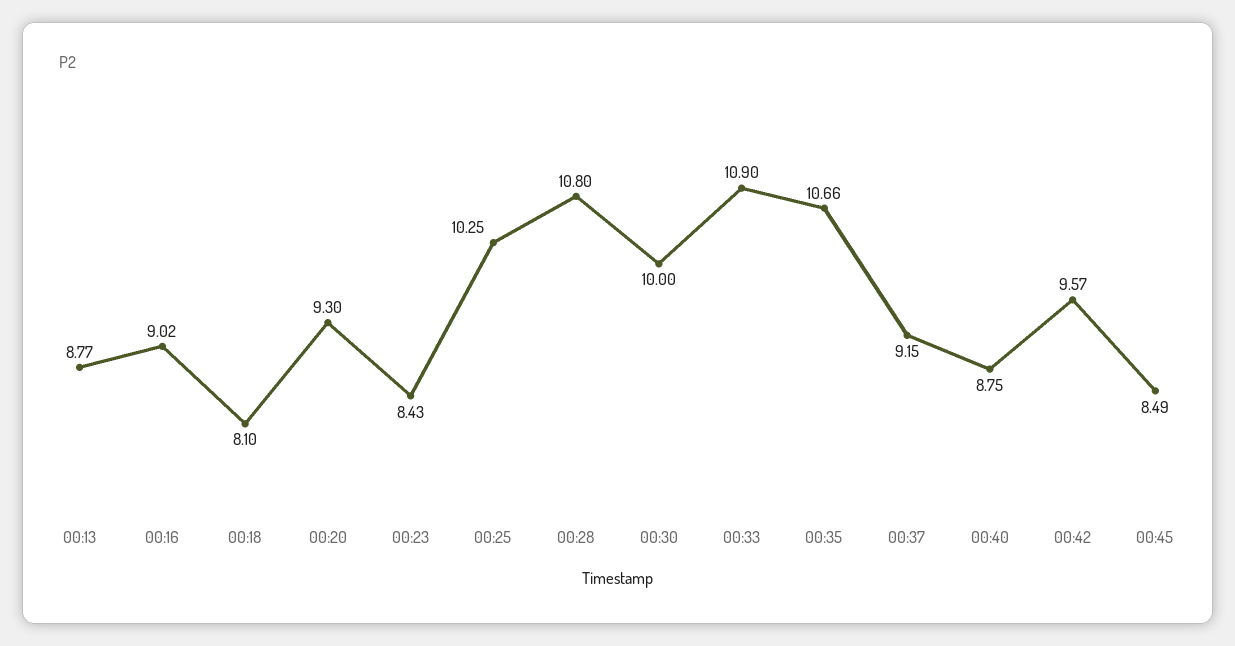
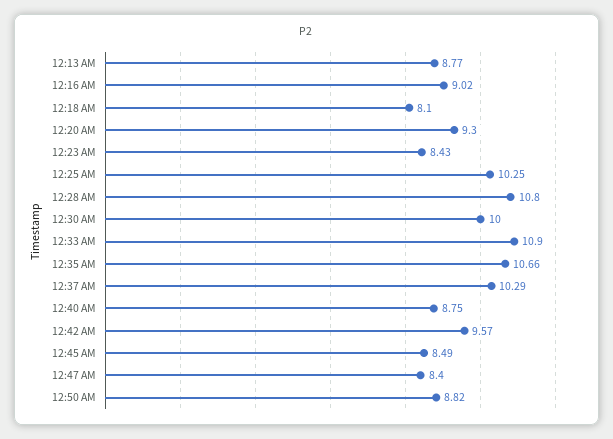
00:37: 9.15 -> 10.29
12:47 AM: none -> 8.4
12:50 AM: none -> 8.82

